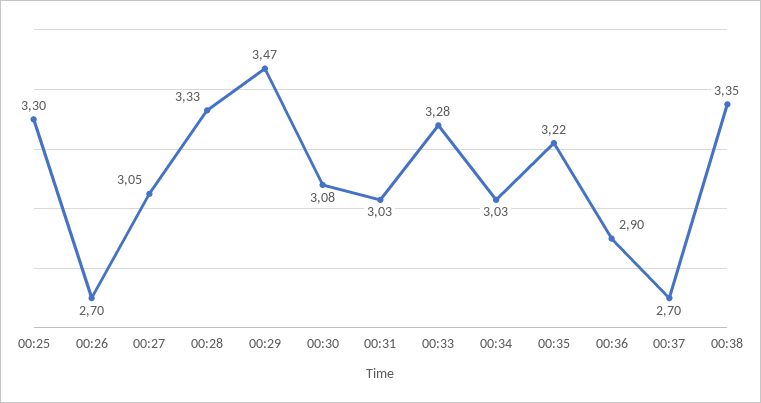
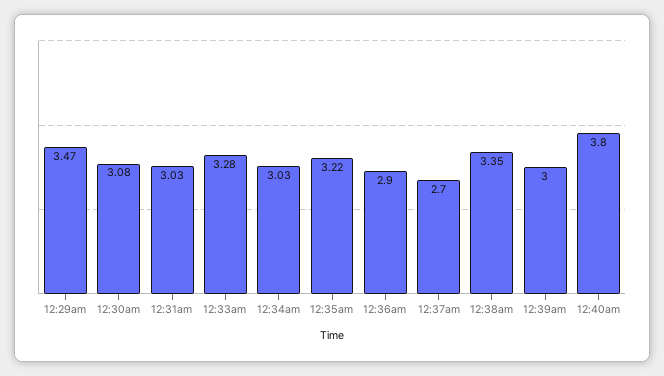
00:25: 3.3 -> none
00:26: 2.7 -> none
00:27: 3.05 -> none
00:28: 3.33 -> none
12:39am: none -> 3
12:40am: none -> 3.8

